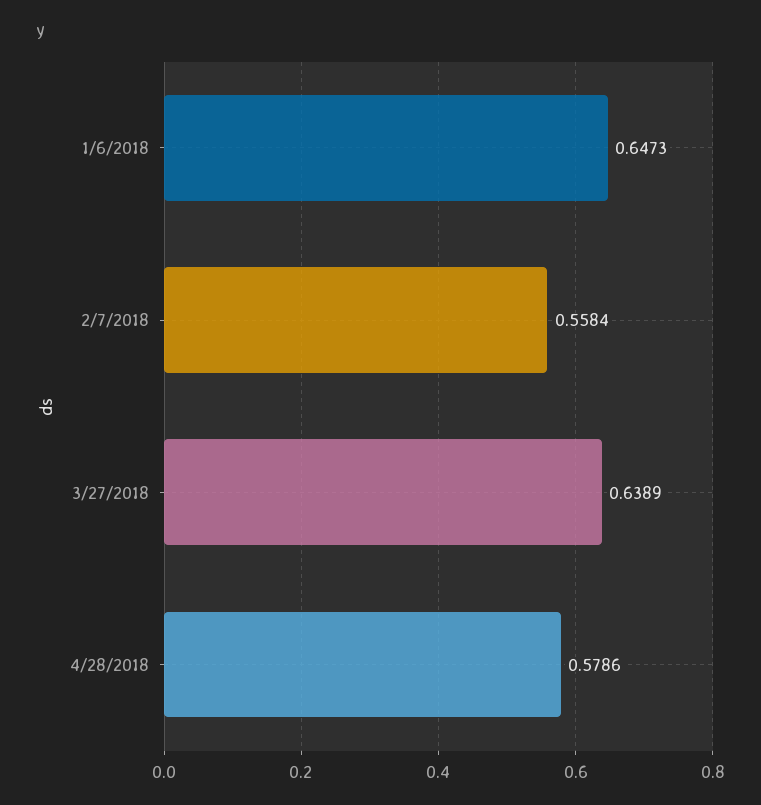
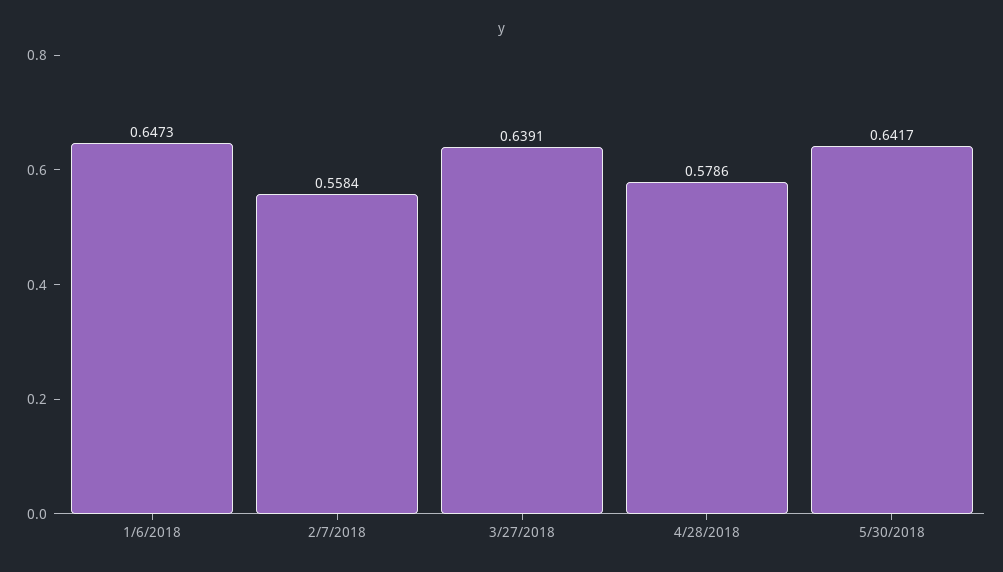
3/27/2018: 0.6389 -> 0.6391
5/30/2018: none -> 0.6417

